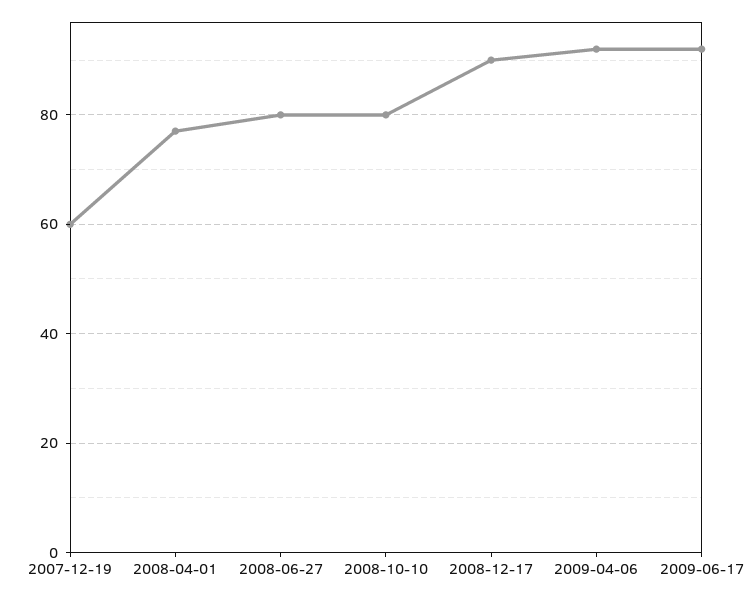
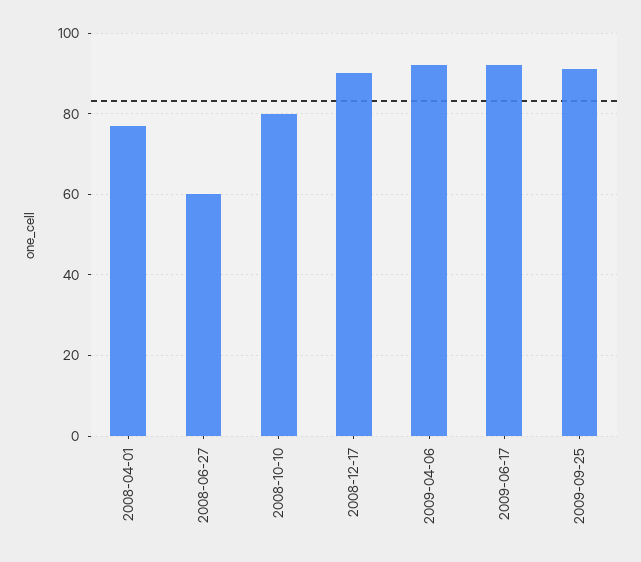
2007-12-19: 60 -> none
2008-06-27: 80 -> 60
2009-09-25: none -> 90

